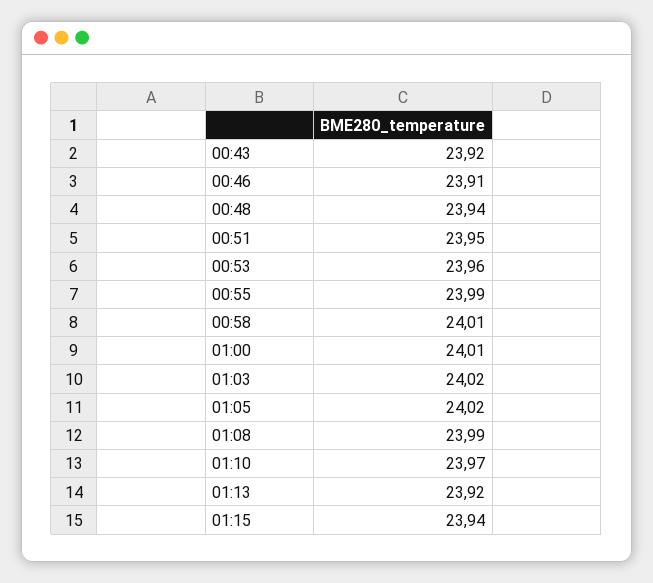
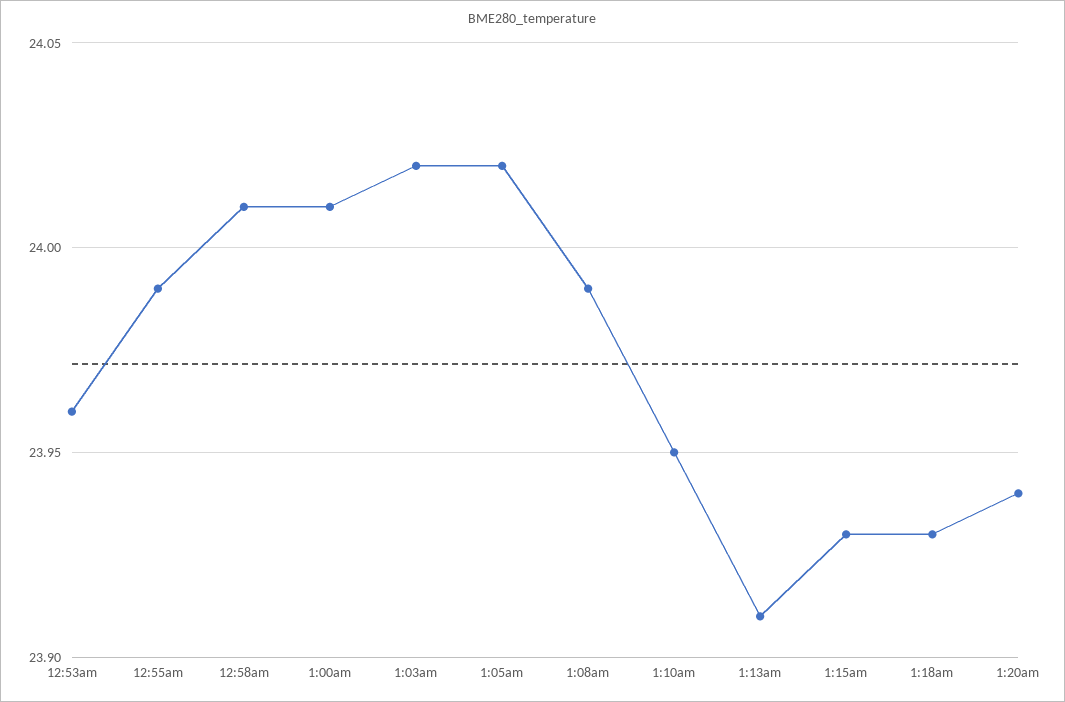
00:43: 23.92 -> none
00:46: 23.91 -> none
00:48: 23.94 -> none
00:51: 23.95 -> none
01:10: 23.97 -> 23.95
01:13: 23.92 -> 23.91
01:15: 23.94 -> 23.93
1:18am: none -> 23.93
1:20am: none -> 23.94

